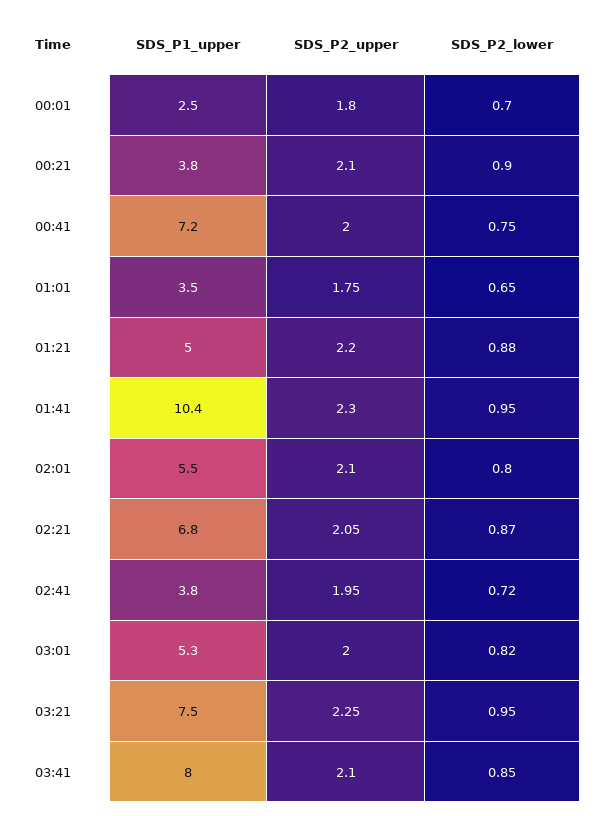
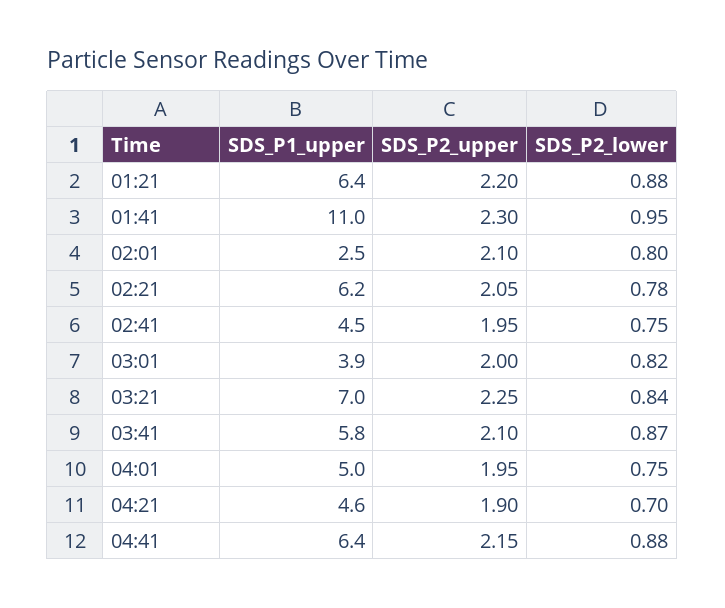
SDS_P1_upper, 00:01: 2.5 -> none
SDS_P2_upper, 00:01: 1.8 -> none
SDS_P2_lower, 00:01: 0.7 -> none
SDS_P1_upper, 00:21: 3.8 -> none
SDS_P2_upper, 00:21: 2.1 -> none
SDS_P2_lower, 00:21: 0.9 -> none
SDS_P1_upper, 00:41: 7.2 -> none
SDS_P2_upper, 00:41: 2 -> none
SDS_P2_lower, 00:41: 0.75 -> none
SDS_P1_upper, 01:01: 3.5 -> none
SDS_P2_upper, 01:01: 1.75 -> none
SDS_P2_lower, 01:01: 0.65 -> none
SDS_P1_upper, 01:21: 5 -> 6.4
SDS_P1_upper, 01:41: 10.4 -> 11
SDS_P1_upper, 02:01: 5.5 -> 2.5
SDS_P1_upper, 02:21: 6.8 -> 6.2
SDS_P2_lower, 02:21: 0.87 -> 0.78
SDS_P1_upper, 02:41: 3.8 -> 4.5
SDS_P2_lower, 02:41: 0.72 -> 0.75
SDS_P1_upper, 03:01: 5.3 -> 3.9
SDS_P1_upper, 03:21: 7.5 -> 7
SDS_P2_lower, 03:21: 0.95 -> 0.84
SDS_P1_upper, 03:41: 8 -> 5.8
SDS_P2_lower, 03:41: 0.85 -> 0.87
SDS_P1_upper, 04:01: none -> 5
SDS_P2_upper, 04:01: none -> 1.95
SDS_P2_lower, 04:01: none -> 0.75
SDS_P1_upper, 04:21: none -> 4.6
SDS_P2_upper, 04:21: none -> 1.9
SDS_P2_lower, 04:21: none -> 0.7
SDS_P1_upper, 04:41: none -> 6.4
SDS_P2_upper, 04:41: none -> 2.15
SDS_P2_lower, 04:41: none -> 0.88

